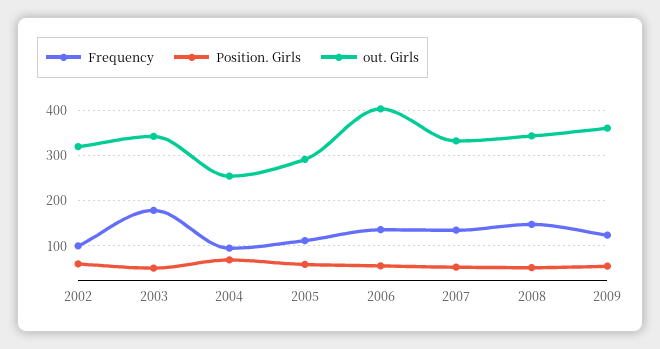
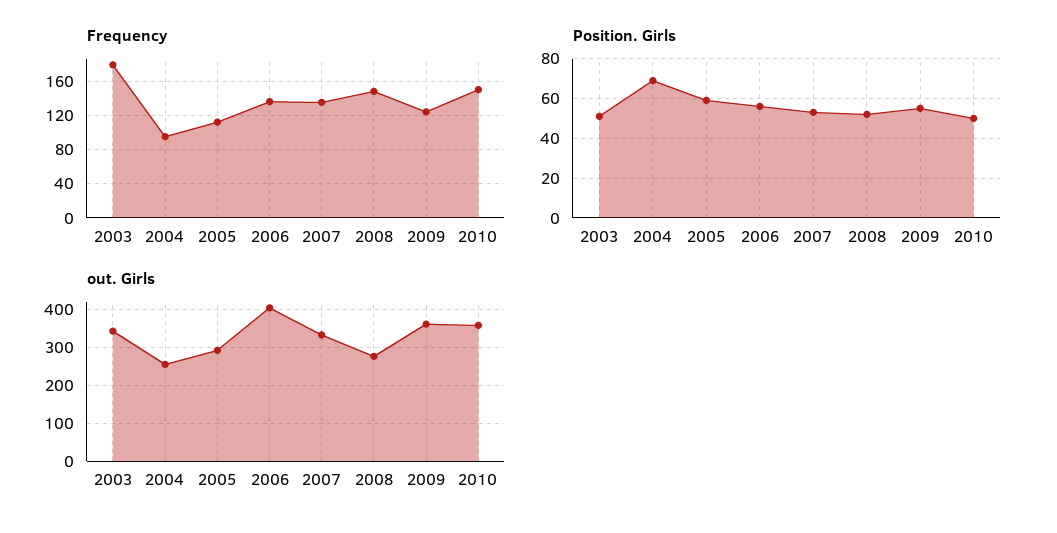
Frequency, 2002: 100 -> none
Position. Girls, 2002: 60 -> none
out. Girls, 2002: 320 -> none
out. Girls, 2008: 340 -> 280
Frequency, 2010: none -> 150
Position. Girls, 2010: none -> 50
out. Girls, 2010: none -> 360

